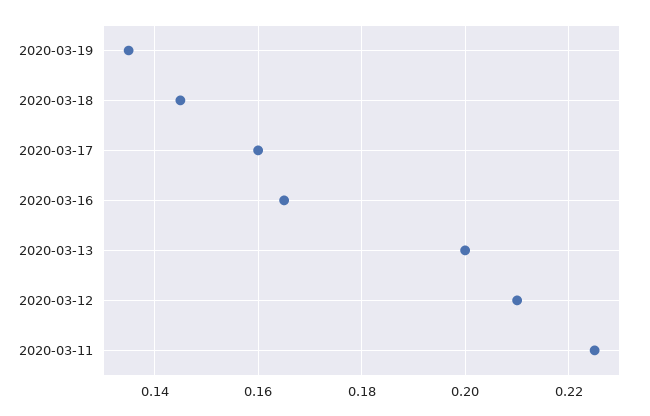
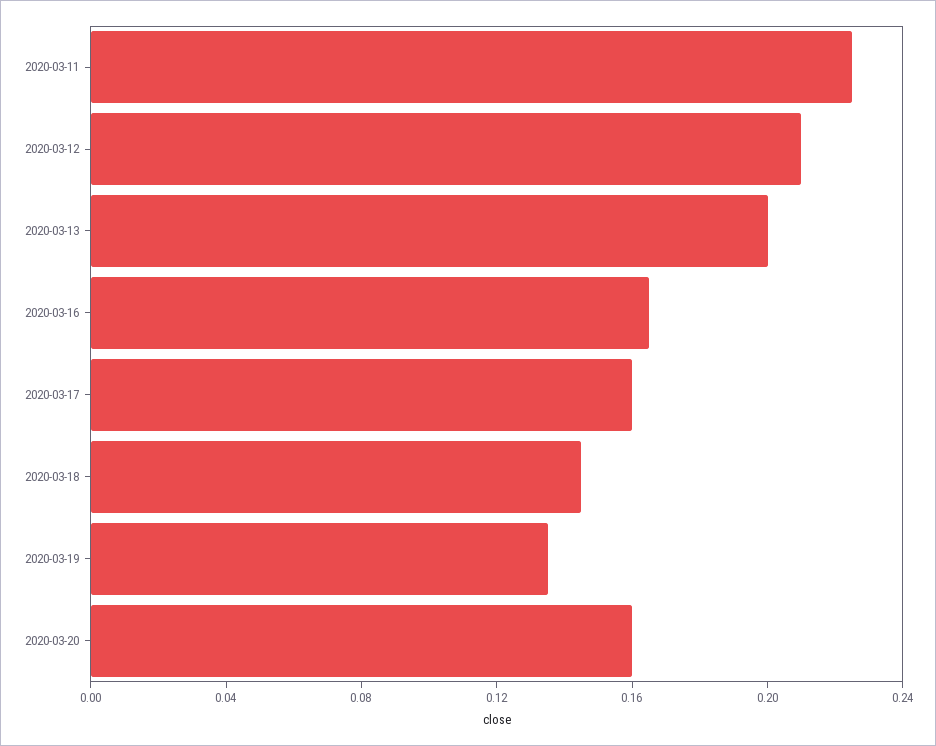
2020-03-20: none -> 0.16

